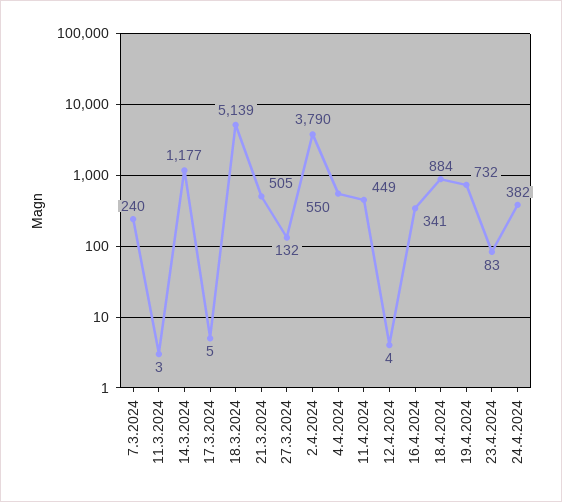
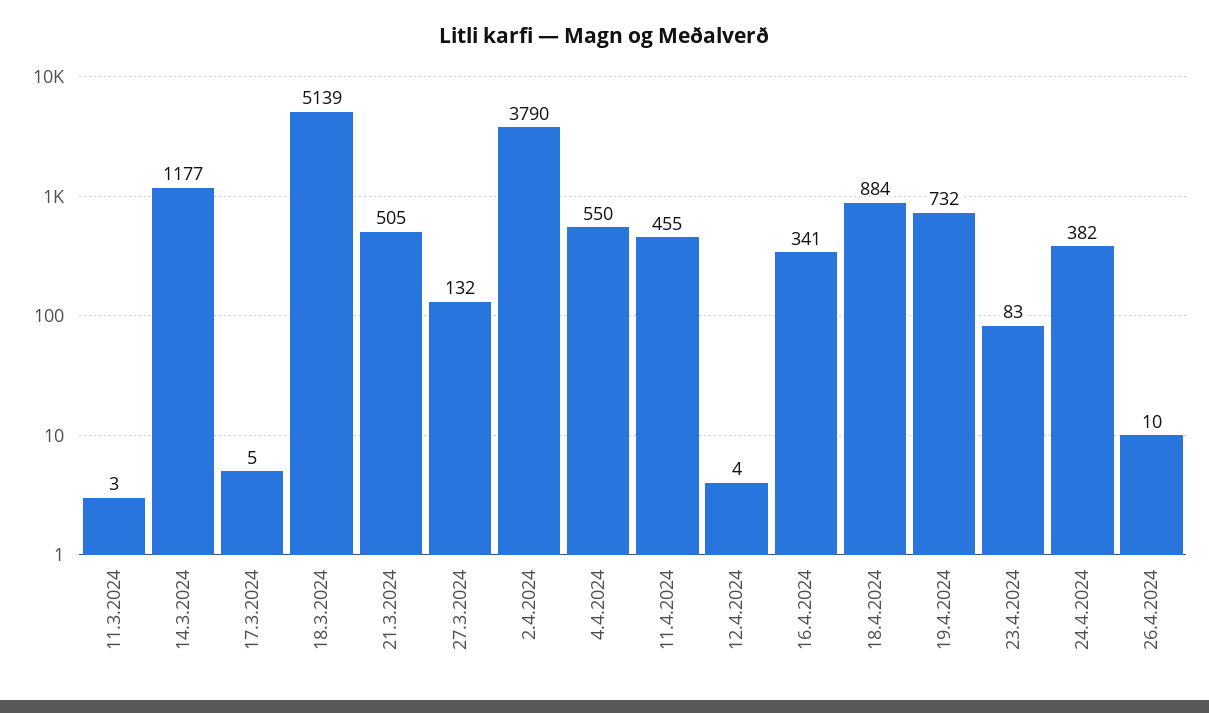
7.3.2024: 240 -> none
11.4.2024: 449 -> 455
26.4.2024: none -> 10

